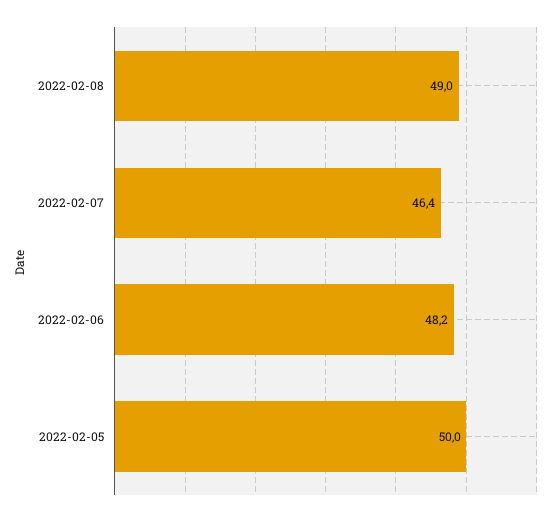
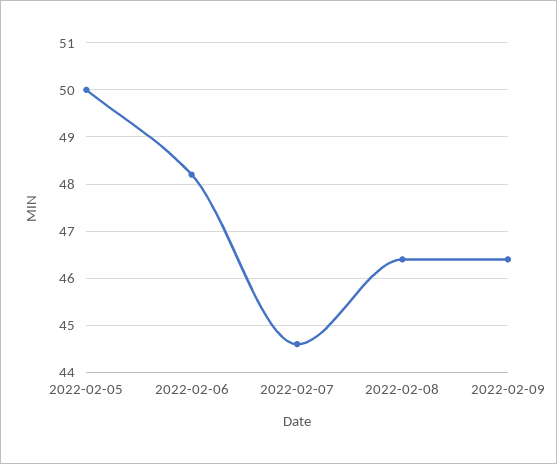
2022-02-08: 49 -> 46.5
2022-02-07: 46.4 -> 44.5
2022-02-09: none -> 46.5

